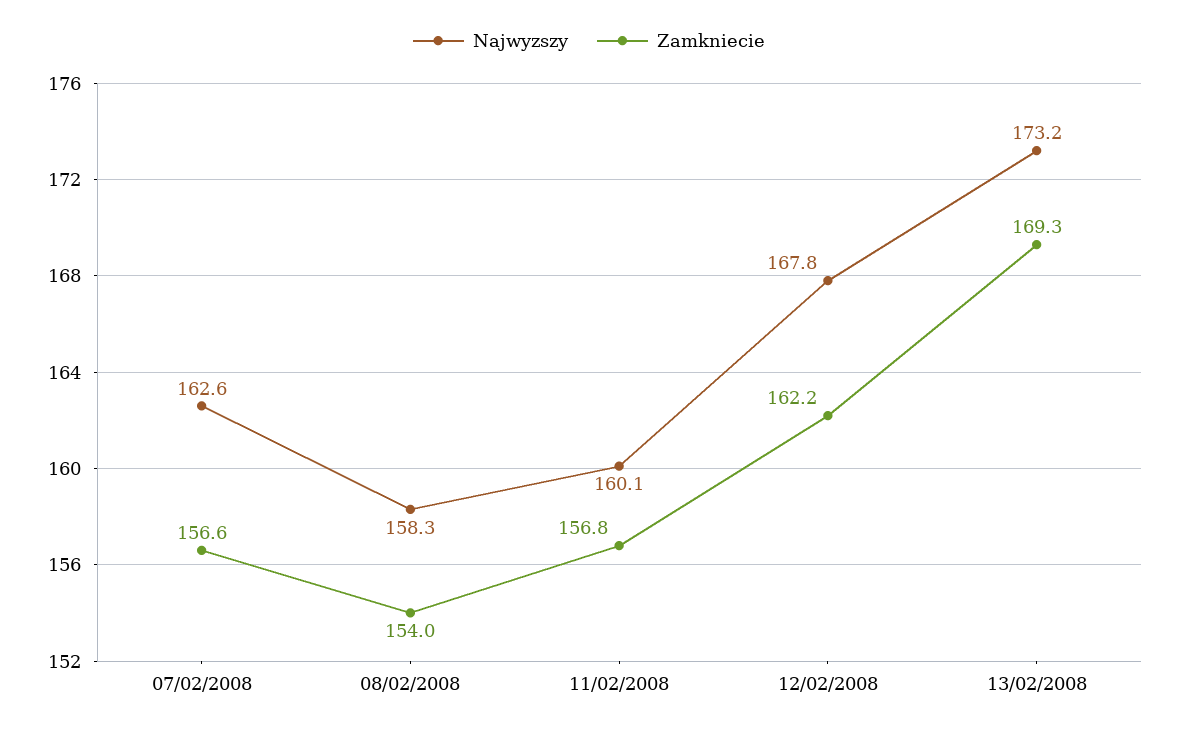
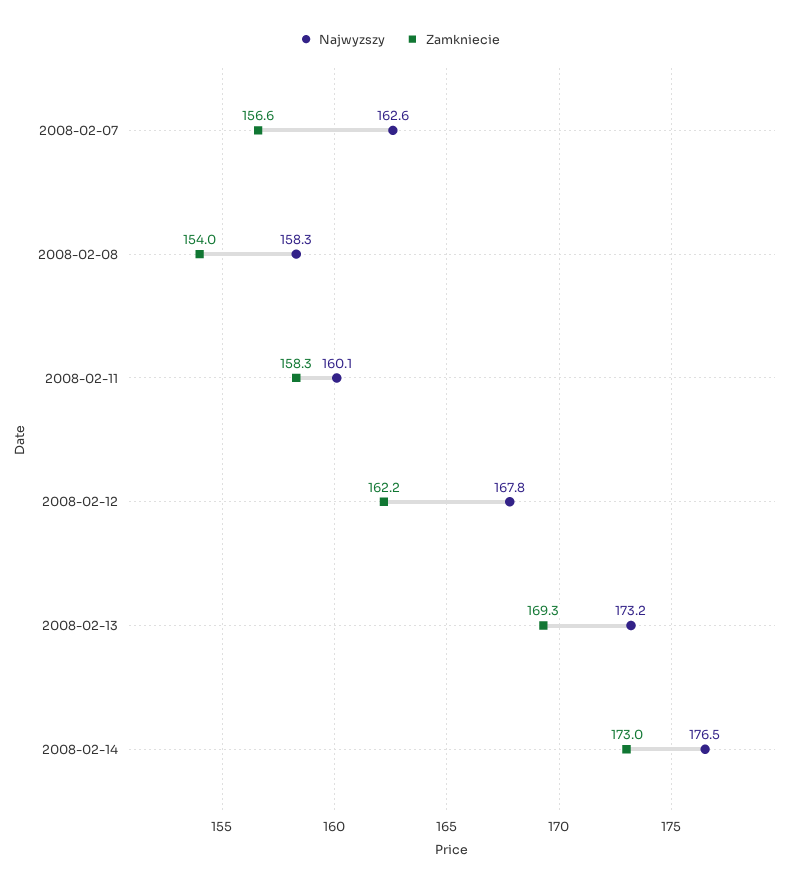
Zamkniecie, 11/02/2008: 156.8 -> 158.3
Najwyzszy, 2008-02-14: none -> 176.5
Zamkniecie, 2008-02-14: none -> 173

